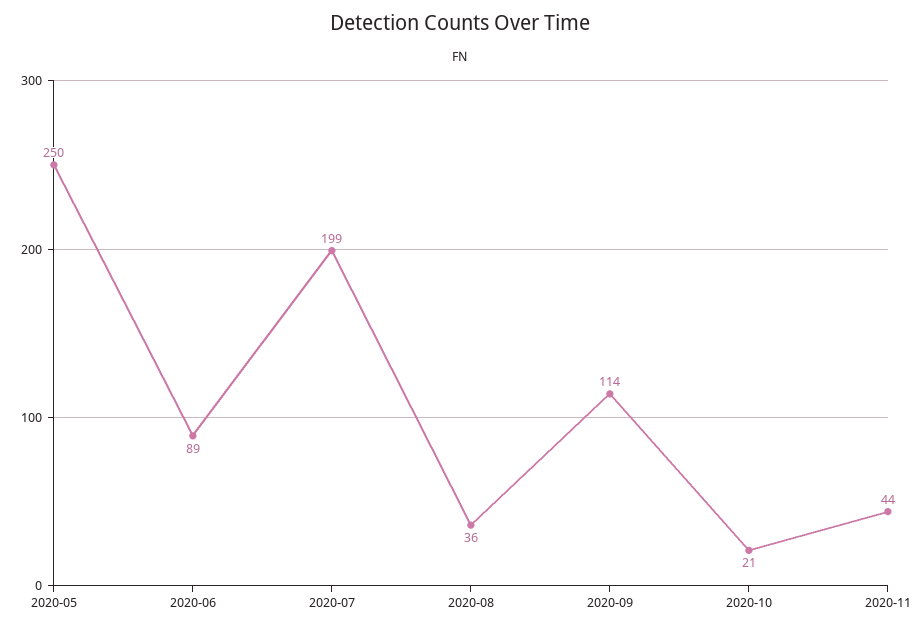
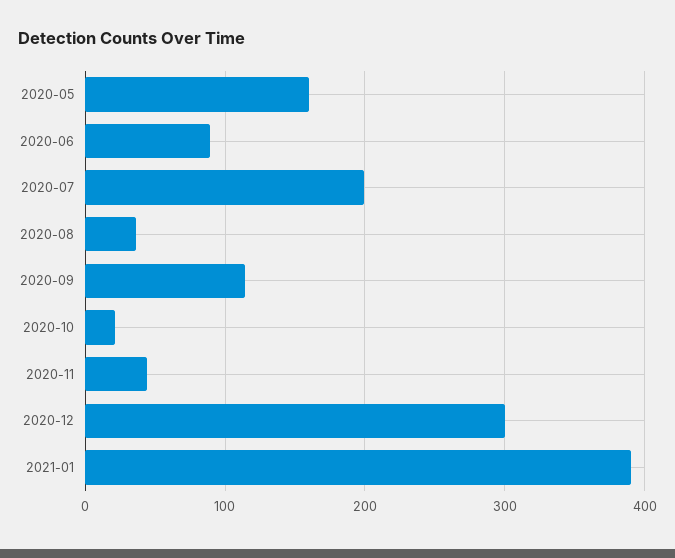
2020-05: 250 -> 160
2020-12: none -> 300
2021-01: none -> 390

